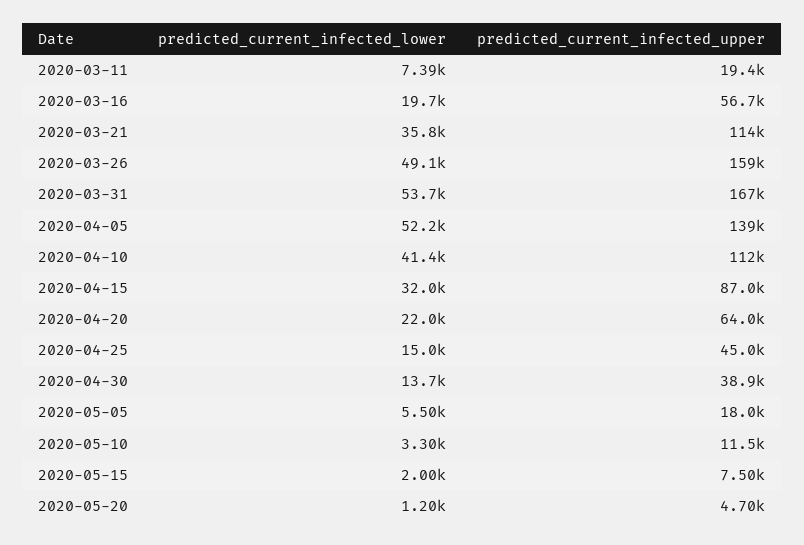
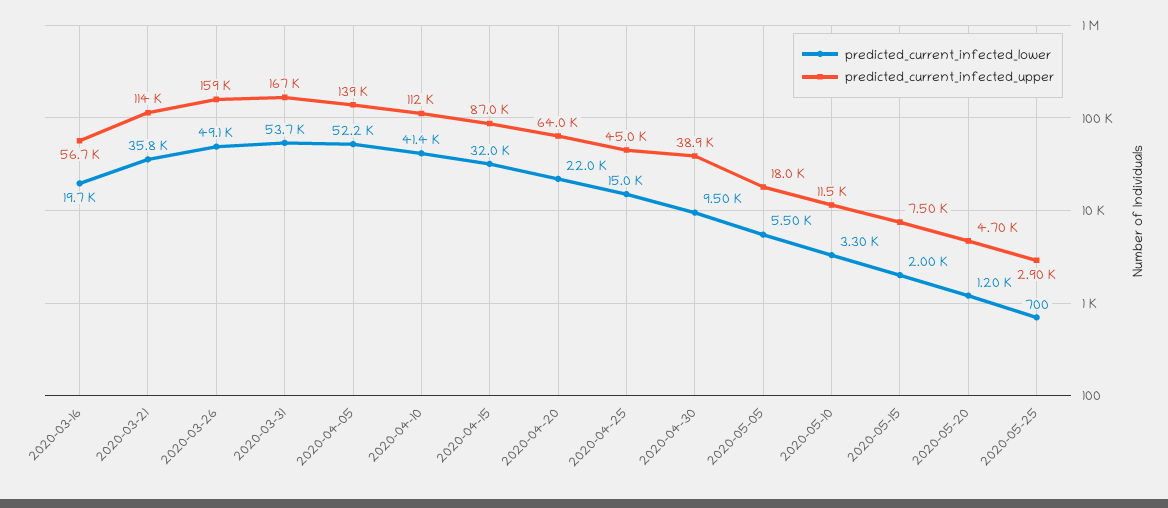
predicted_current_infected_lower, 2020-03-11: 7390 -> none
predicted_current_infected_upper, 2020-03-11: 19400 -> none
predicted_current_infected_lower, 2020-04-30: 13700 -> 9500
predicted_current_infected_lower, 2020-05-25: none -> 700
predicted_current_infected_upper, 2020-05-25: none -> 2900

